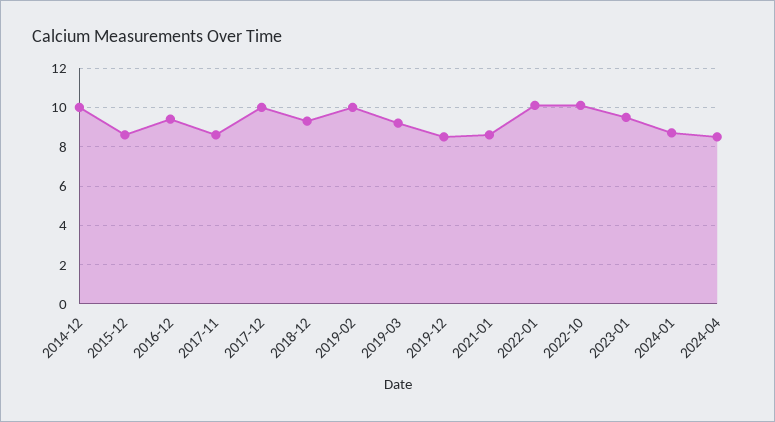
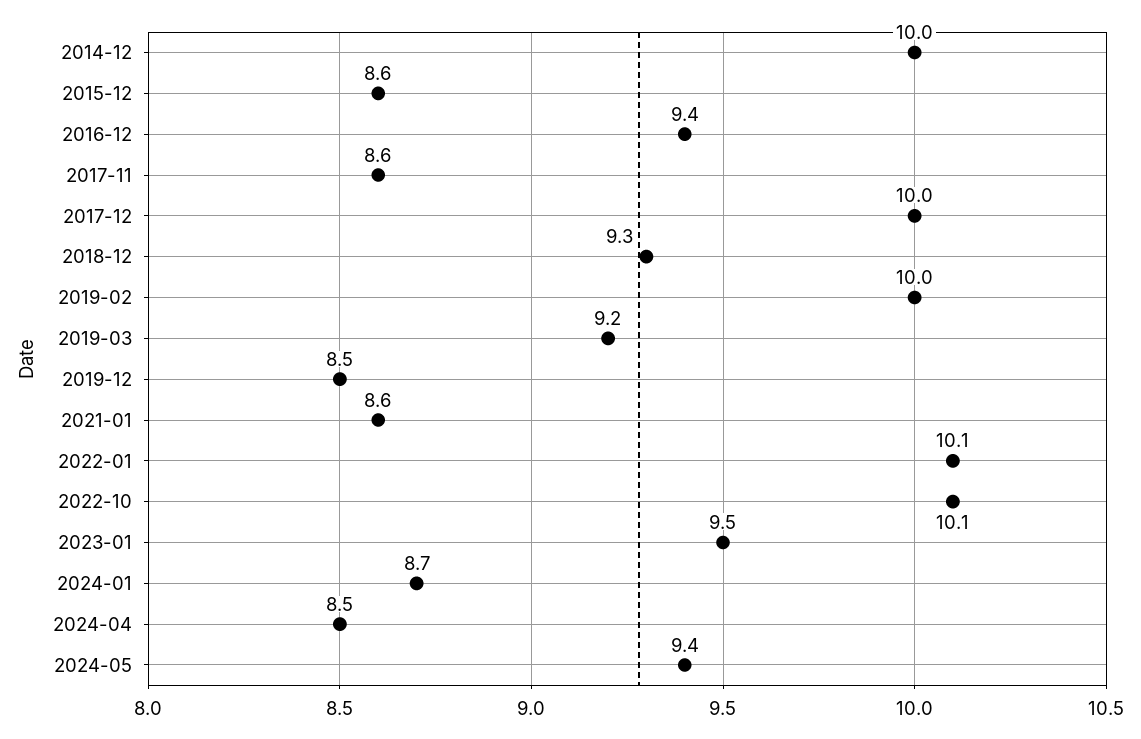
2024-05: none -> 9.4

